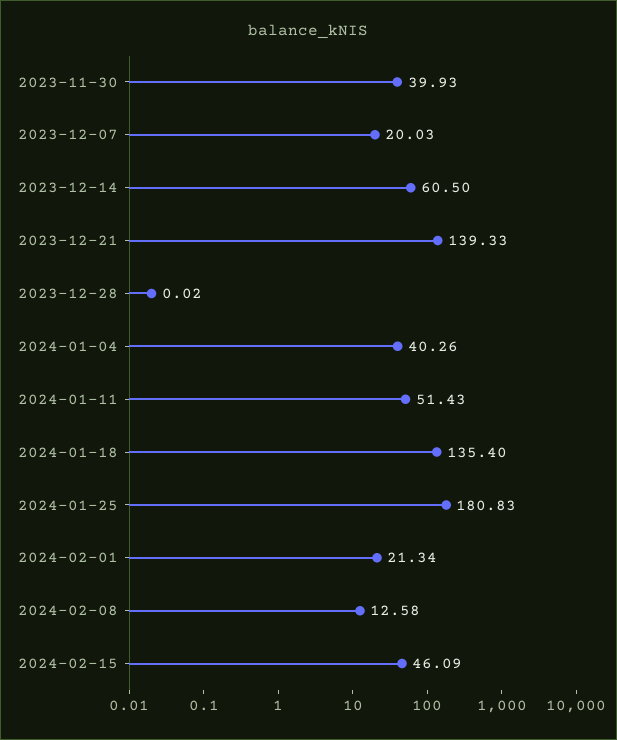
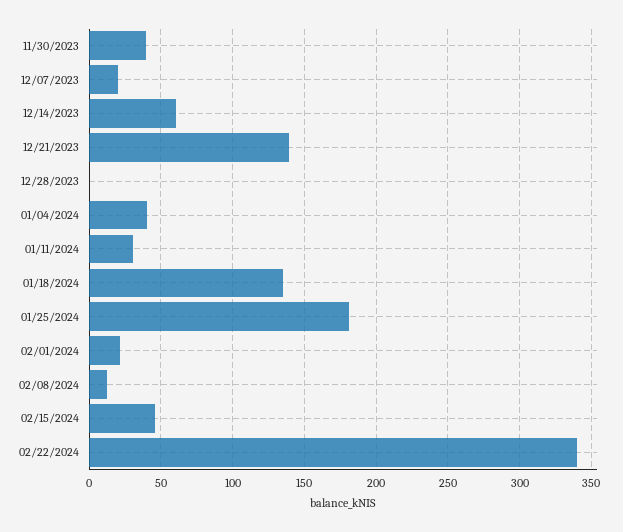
2024-01-11: 51.43 -> 30
02/22/2024: none -> 340

